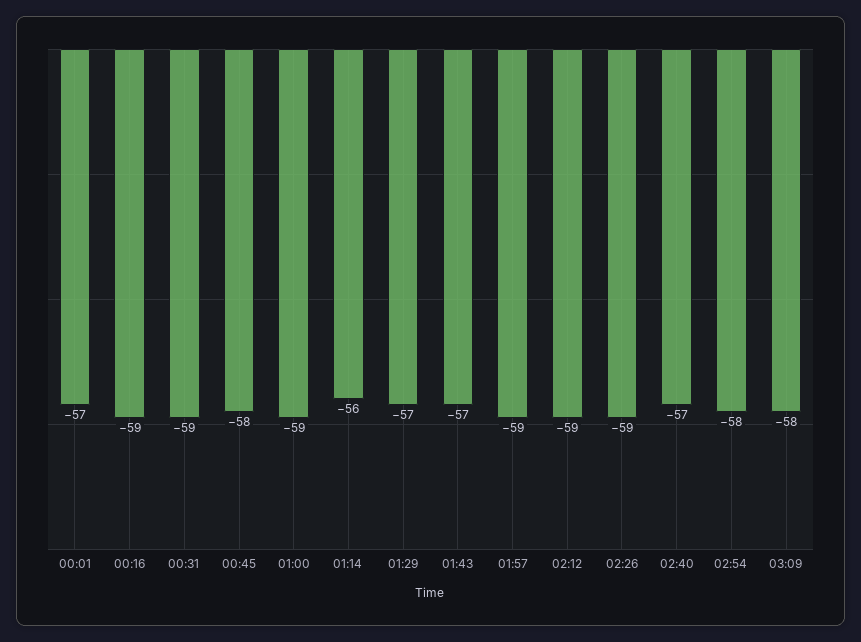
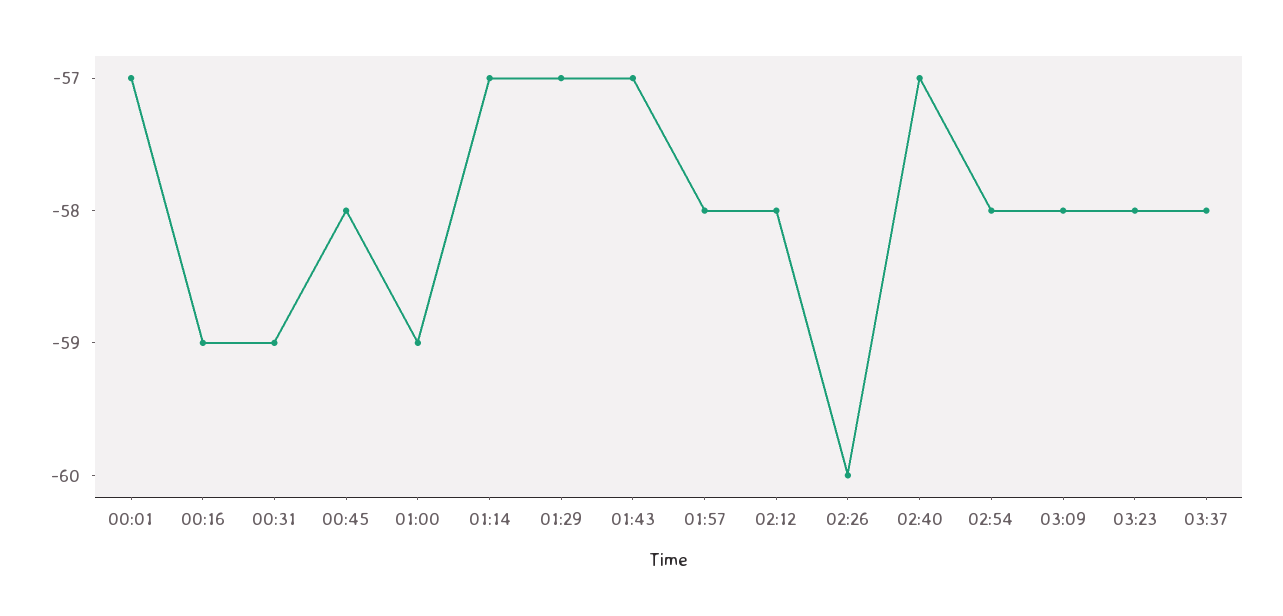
01:14: -56 -> -57
01:57: -59 -> -58
02:12: -59 -> -58
02:26: -59 -> -60
03:23: none -> -58
03:37: none -> -58

